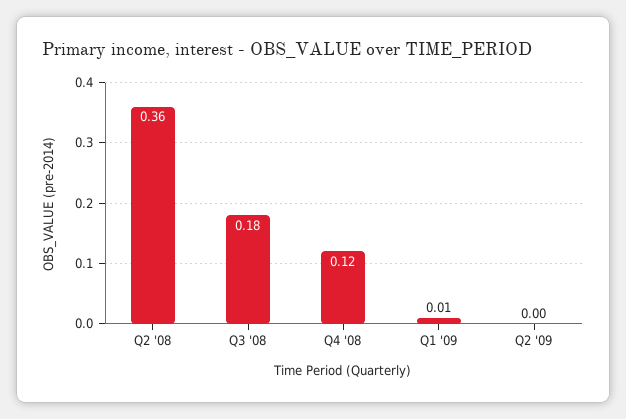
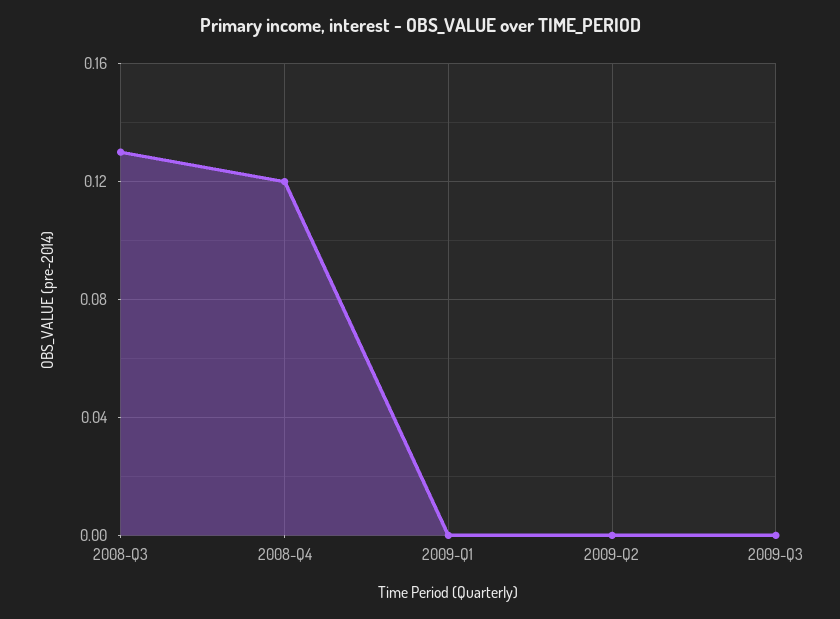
Q2 '08: 0.36 -> none
Q3 '08: 0.18 -> 0.13
Q1 '09: 0.01 -> 0
2009-Q3: none -> 0

